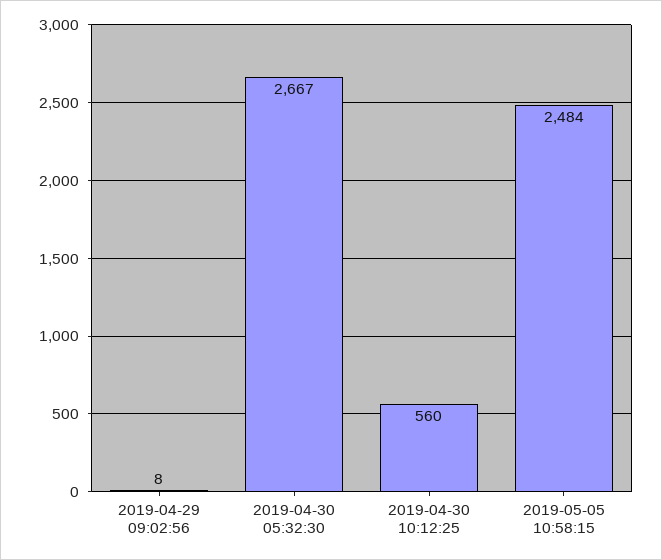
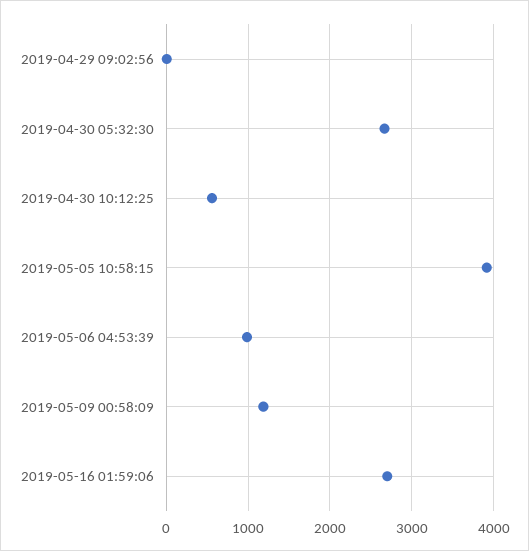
2019-05-05 10:58:15: 2484 -> 3900
2019-05-06 04:53:39: none -> 1000
2019-05-09 00:58:09: none -> 1200
2019-05-16 01:59:06: none -> 2700

